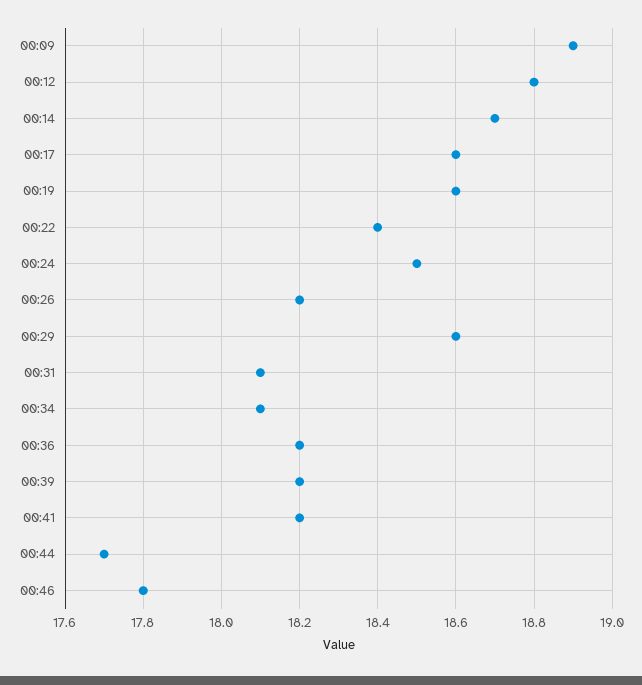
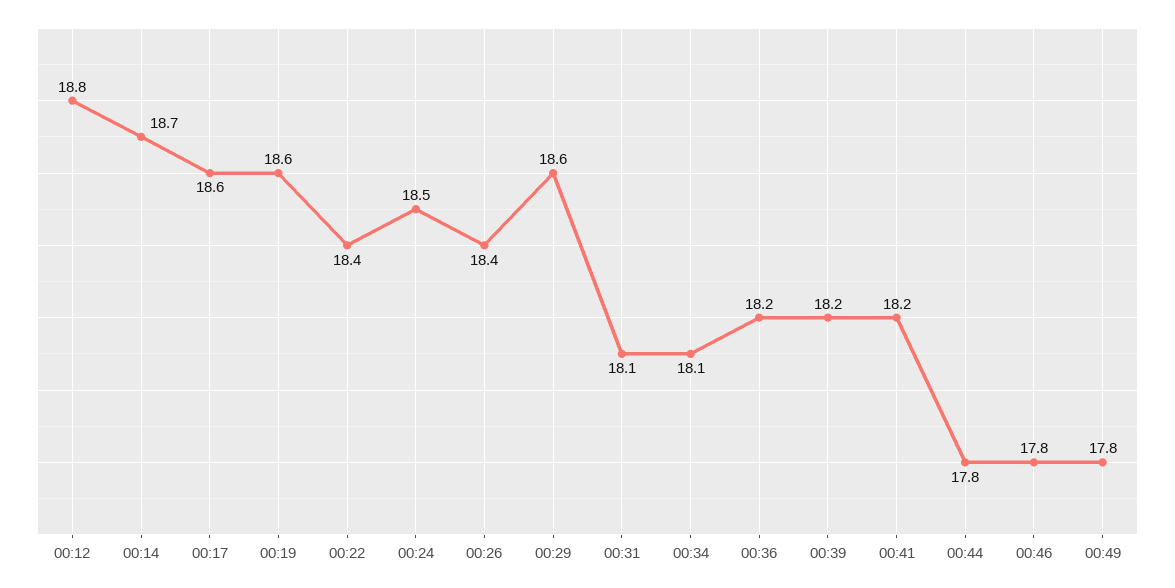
00:09: 18.9 -> none
00:26: 18.2 -> 18.4
00:44: 17.7 -> 17.8
00:49: none -> 17.8

